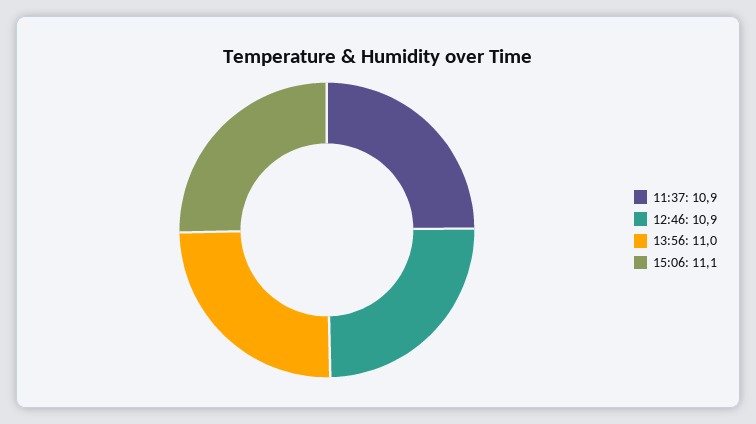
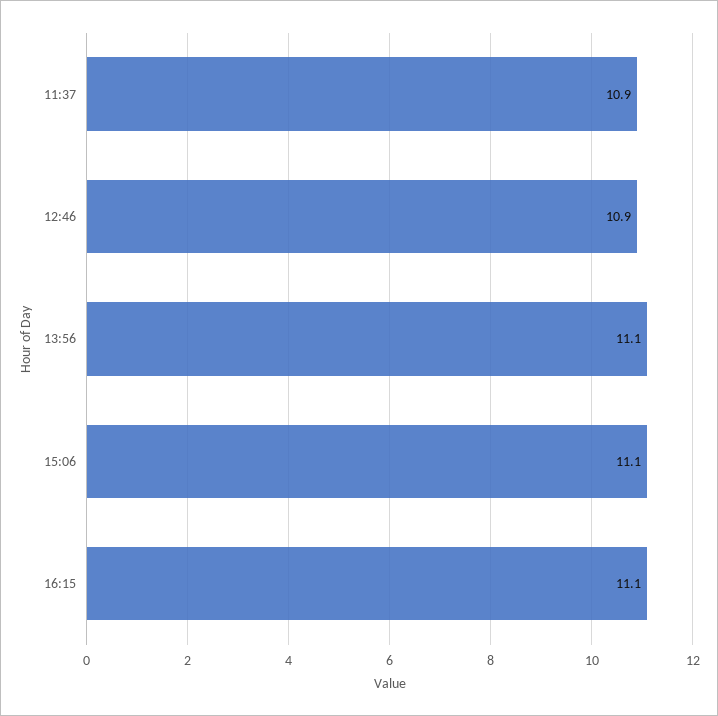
13:56: 11 -> 11.1
16:15: none -> 11.1

